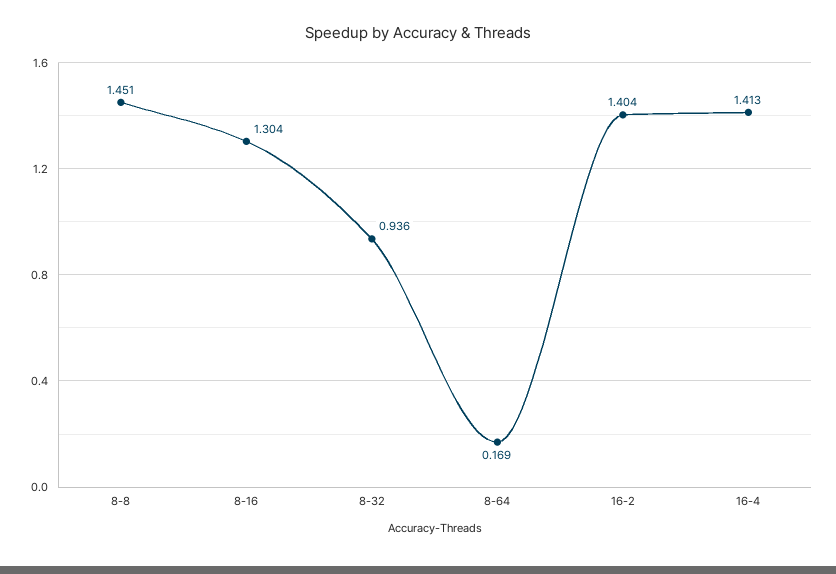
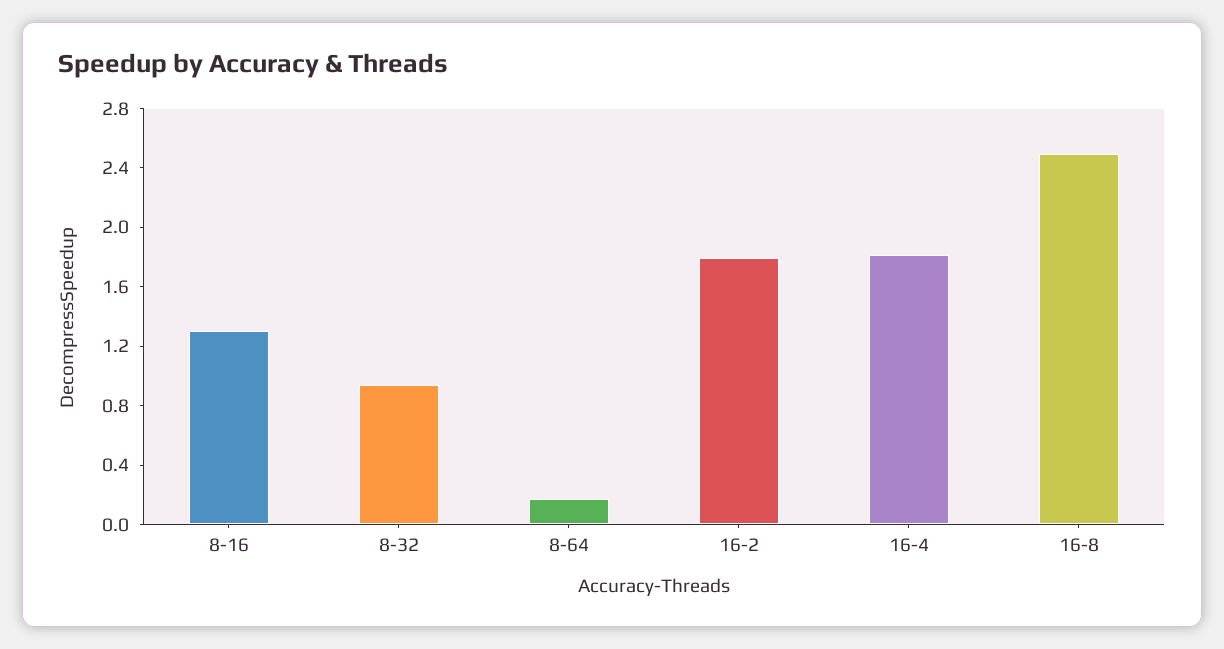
8-8: 1.451 -> none
16-2: 1.404 -> 1.8
16-4: 1.413 -> 1.8
16-8: none -> 2.5

